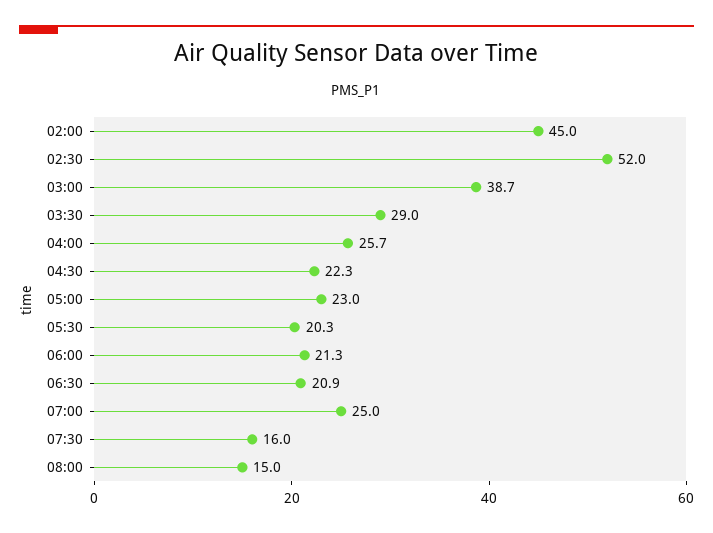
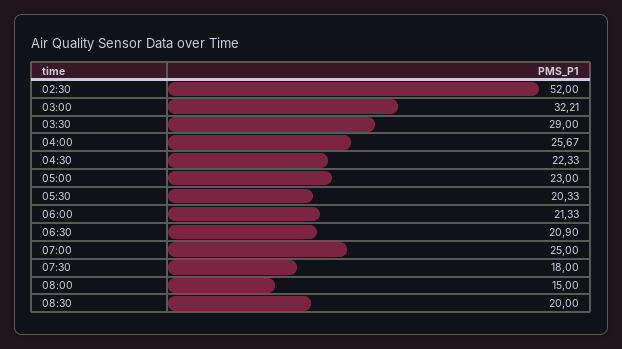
02:00: 45 -> none
03:00: 38.7 -> 32.21
07:30: 16 -> 18
08:30: none -> 20

